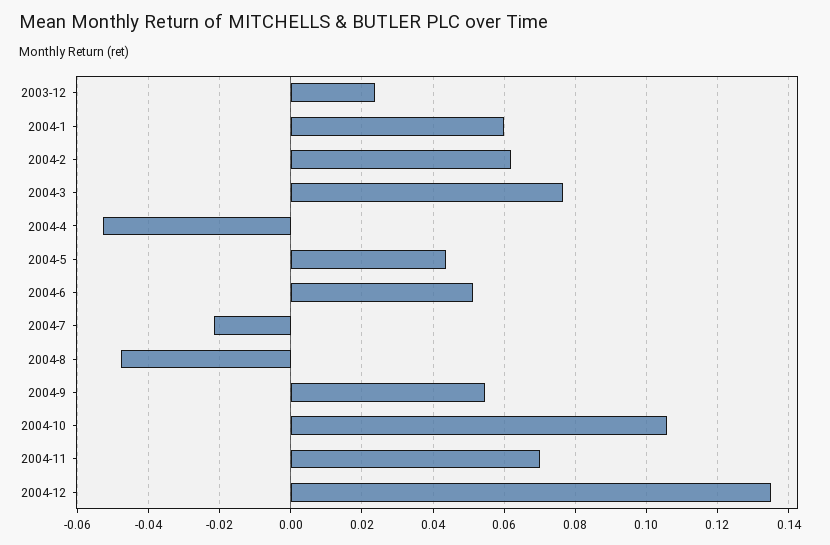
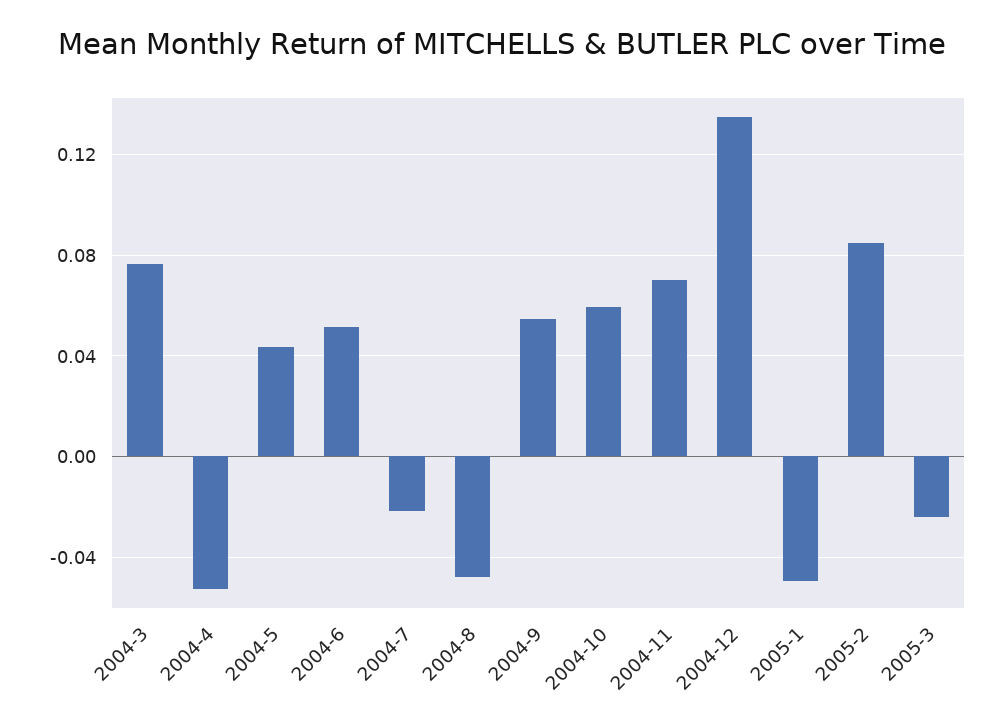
2003-12: 0.024 -> none
2004-1: 0.06 -> none
2004-2: 0.062 -> none
2004-10: 0.106 -> 0.06
2005-1: none -> -0.05
2005-2: none -> 0.085
2005-3: none -> -0.025

